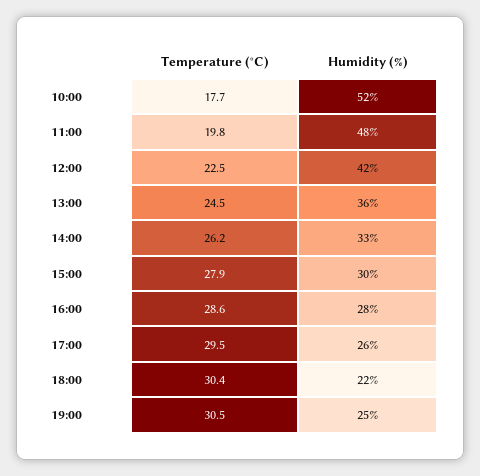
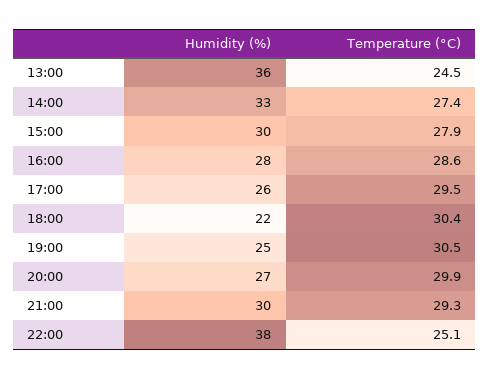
Temperature (°C), 10:00: 17.7 -> none
Humidity (%), 10:00: 52 -> none
Temperature (°C), 11:00: 19.8 -> none
Humidity (%), 11:00: 48 -> none
Temperature (°C), 12:00: 22.5 -> none
Humidity (%), 12:00: 42 -> none
Temperature (°C), 14:00: 26.2 -> 27.4
Humidity (%), 20:00: none -> 27
Temperature (°C), 20:00: none -> 29.9
Humidity (%), 21:00: none -> 30
Temperature (°C), 21:00: none -> 29.3
Humidity (%), 22:00: none -> 38
Temperature (°C), 22:00: none -> 25.1

